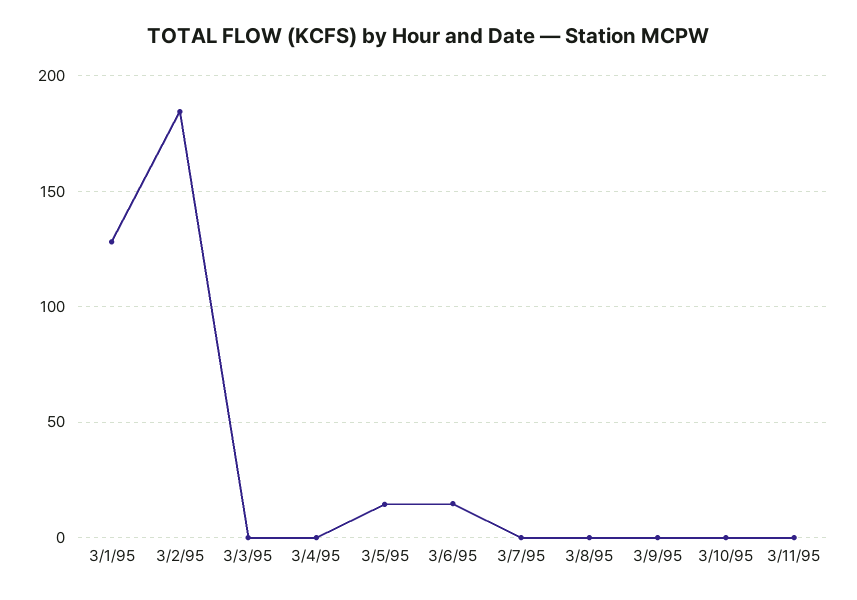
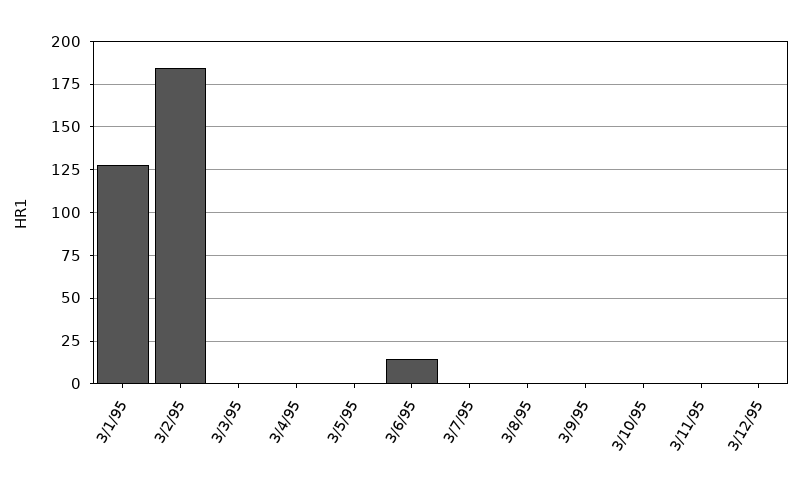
3/5/95: 15 -> 0
3/12/95: none -> 0

